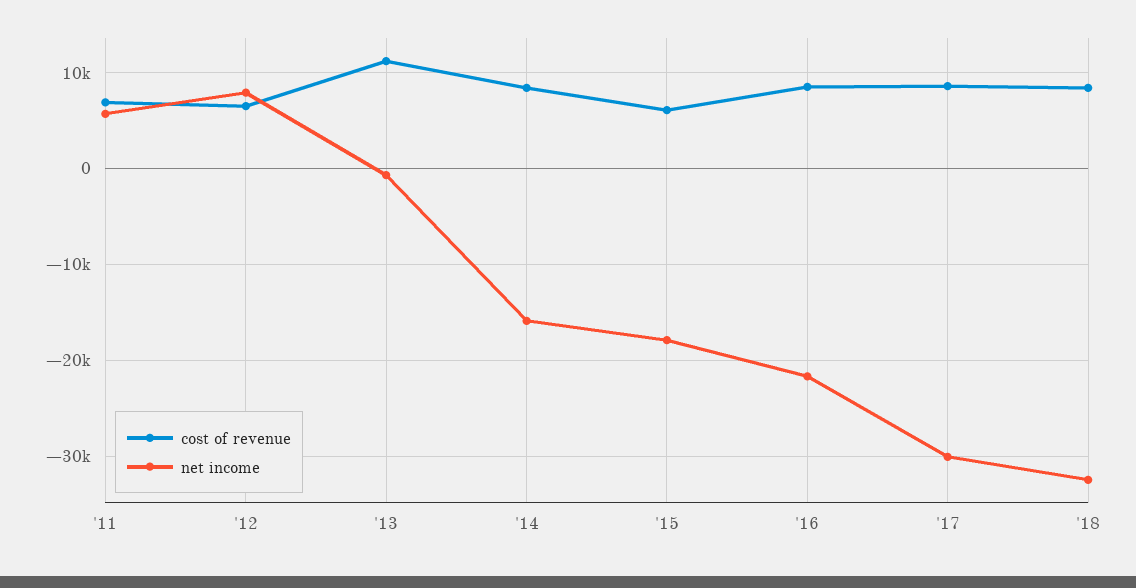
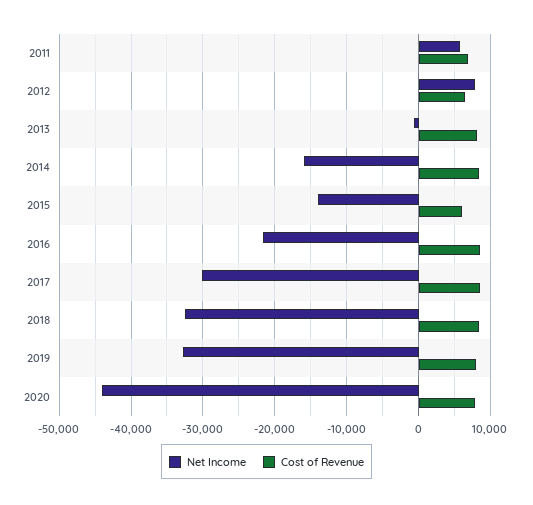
cost of revenue, '13: 11000 -> 8000
net income, '15: -18000 -> -14000
net income, 2019: none -> -33000
cost of revenue, 2019: none -> 8000
net income, 2020: none -> -44000
cost of revenue, 2020: none -> 8000

